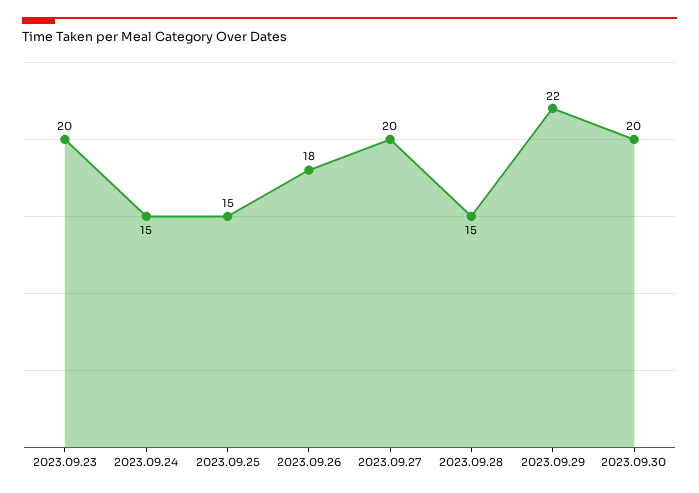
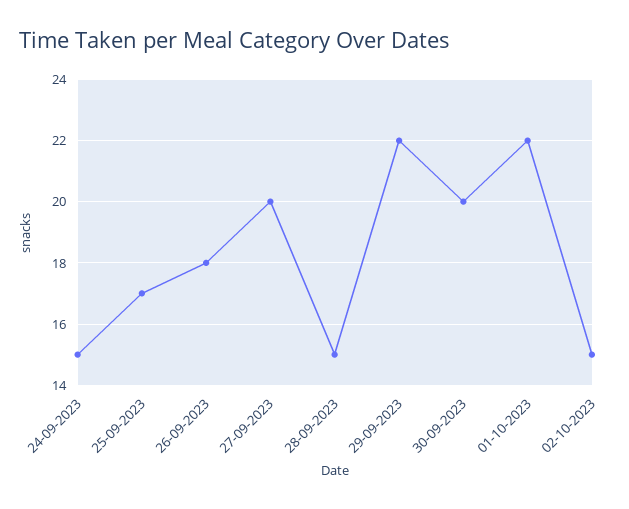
2023.09.23: 20 -> none
2023.09.25: 15 -> 17
01-10-2023: none -> 22
02-10-2023: none -> 15

